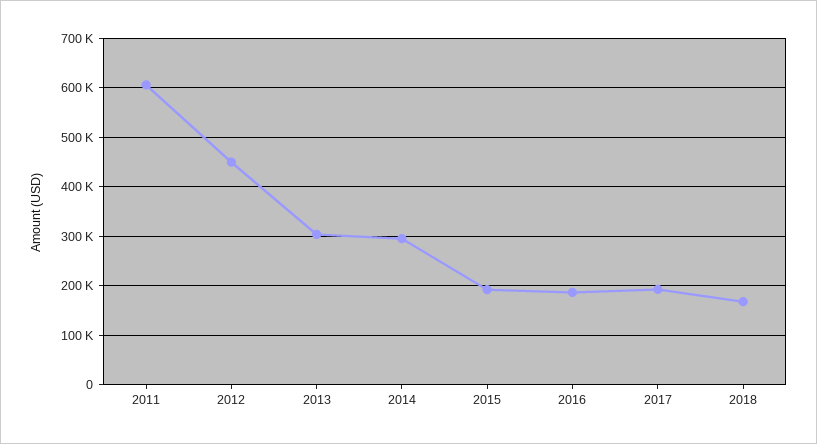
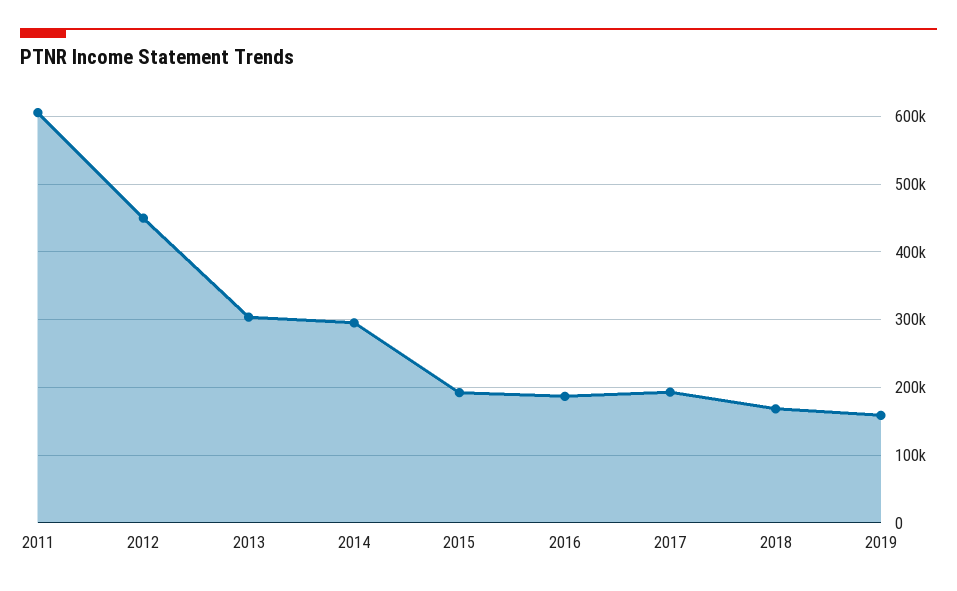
2019: none -> 160000

